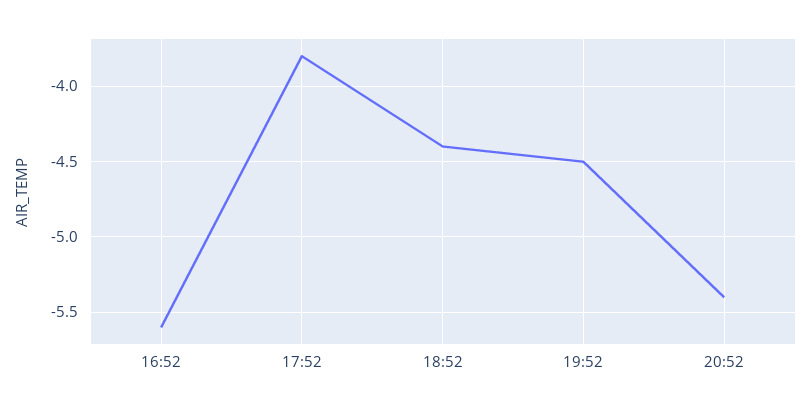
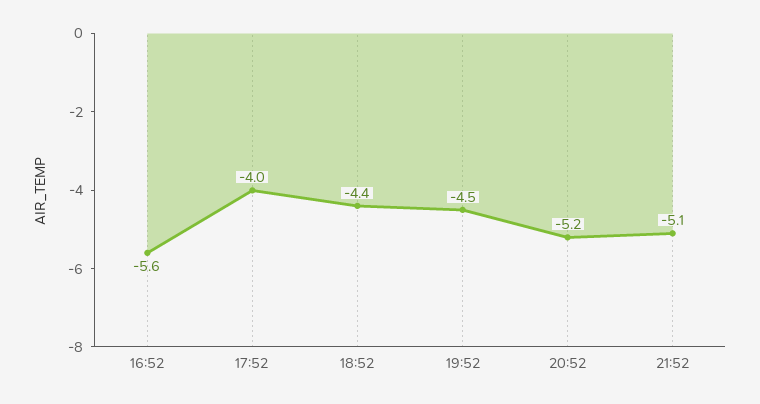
17:52: -3.8 -> -4
20:52: -5.4 -> -5.2
21:52: none -> -5.1

